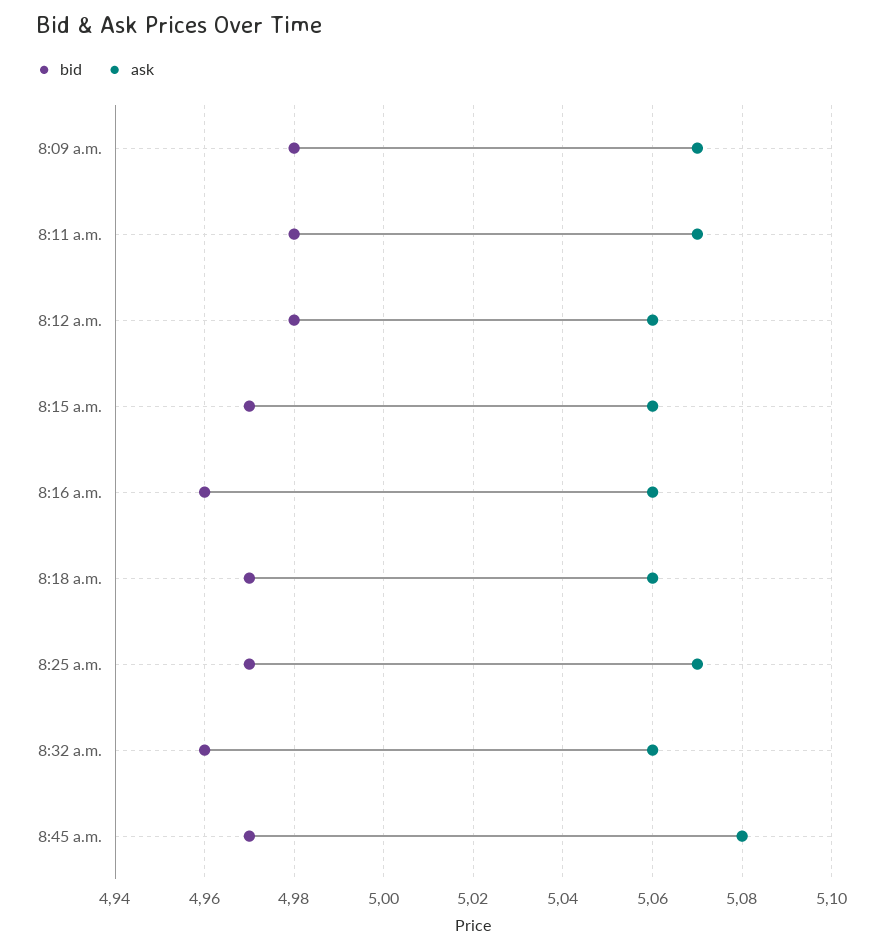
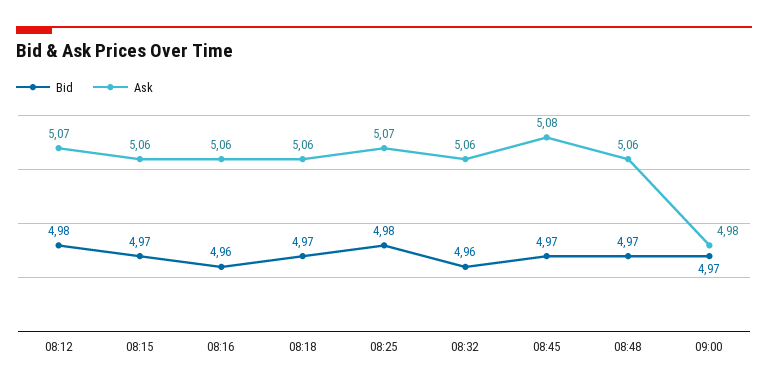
bid, 8:09 a.m.: 4.98 -> none
ask, 8:09 a.m.: 5.07 -> none
bid, 8:11 a.m.: 4.98 -> none
ask, 8:11 a.m.: 5.07 -> none
ask, 8:12 a.m.: 5.06 -> 5.07
bid, 8:25 a.m.: 4.97 -> 4.98
bid, 08:48: none -> 4.97
ask, 08:48: none -> 5.06
bid, 09:00: none -> 4.97
ask, 09:00: none -> 4.98

